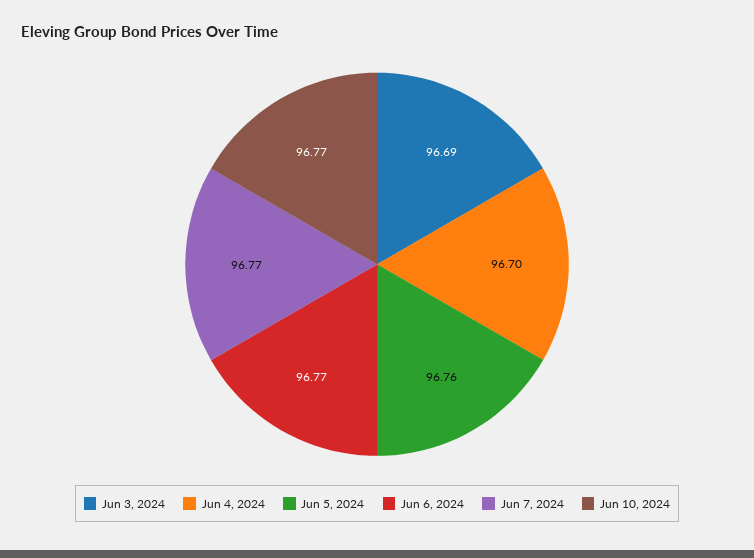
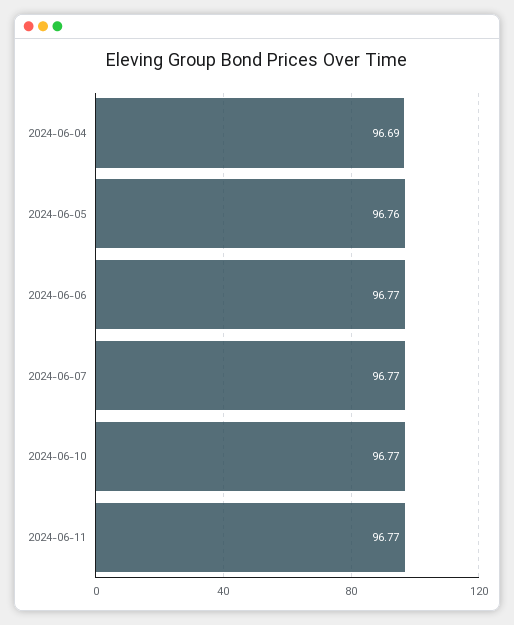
Jun 3, 2024: 96.69 -> none
Jun 4, 2024: 96.7 -> 96.69
2024-06-11: none -> 96.77

